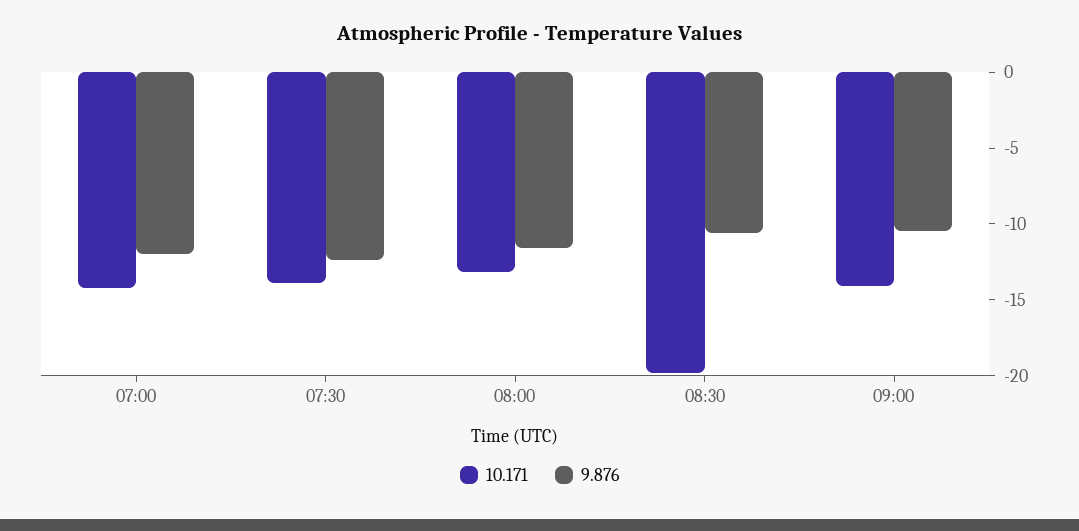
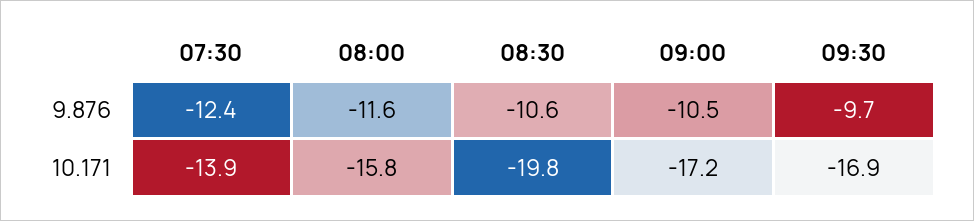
10.171, 07:00: -14 -> none
9.876, 07:00: -12 -> none
10.171, 08:00: -13 -> -15.8
10.171, 09:00: -14 -> -17.2
9.876, 09:30: none -> -9.7
10.171, 09:30: none -> -16.9

